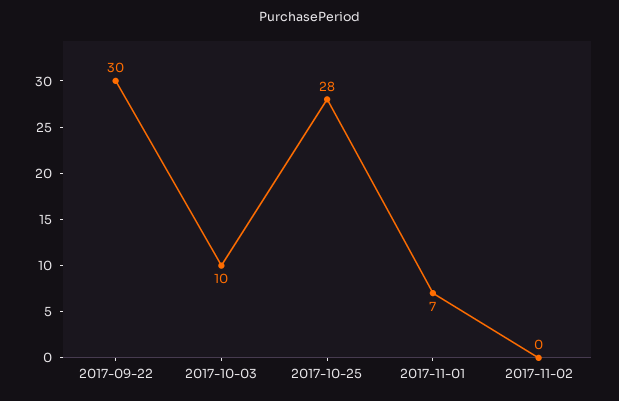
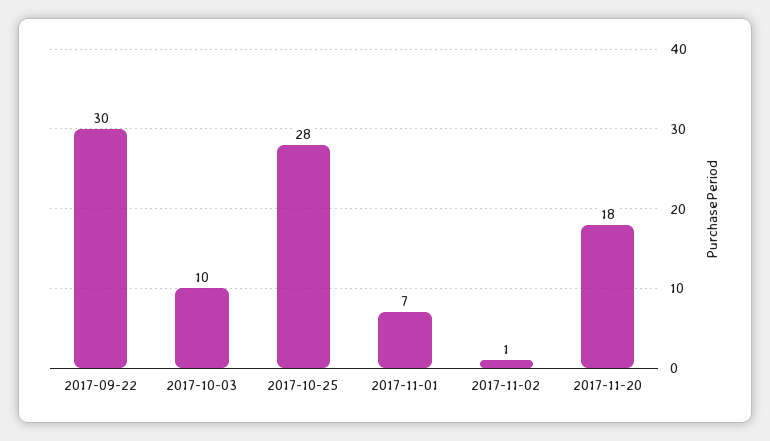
2017-11-02: 0 -> 1
2017-11-20: none -> 18

